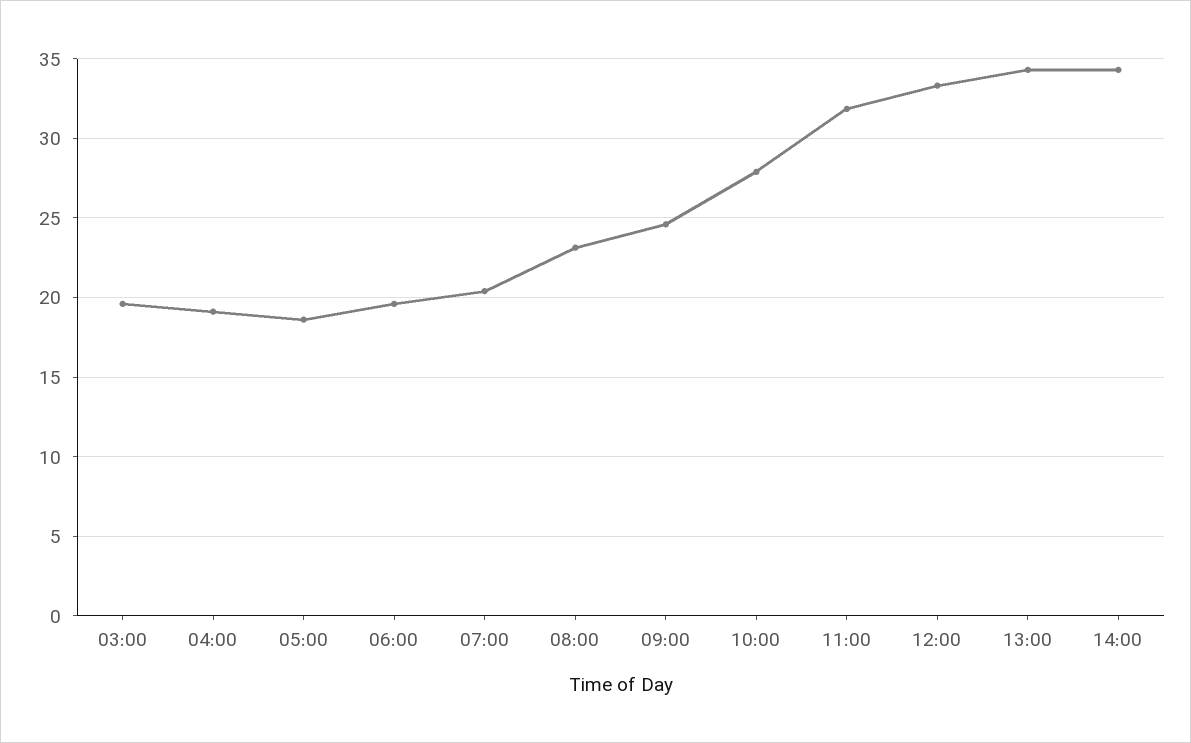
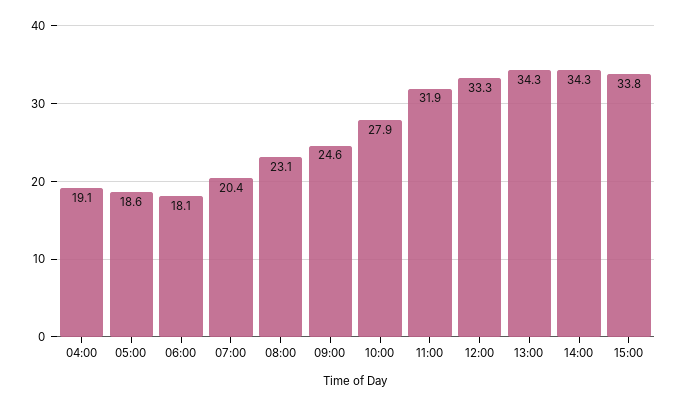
03:00: 19.5 -> none
06:00: 19.5 -> 18.1
15:00: none -> 33.8

